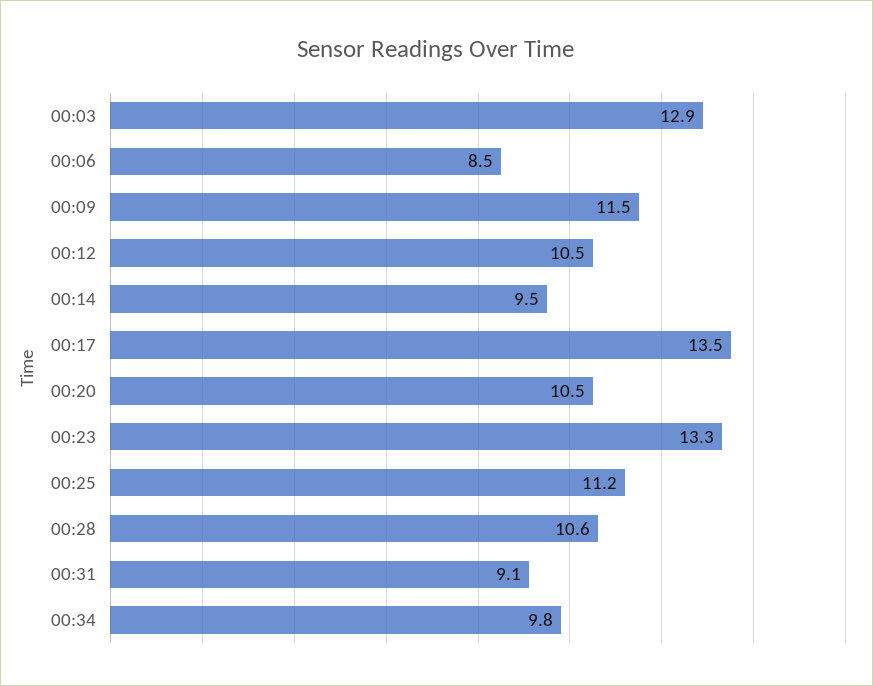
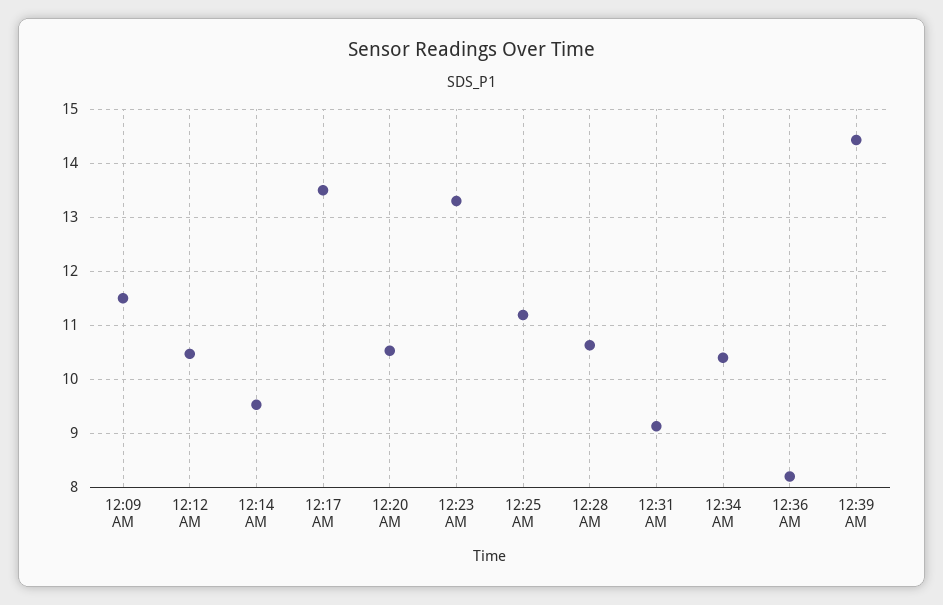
00:03: 12.9 -> none
00:06: 8.5 -> none
00:34: 9.8 -> 10.4
12:36 AM: none -> 8.2
12:39 AM: none -> 14.4

